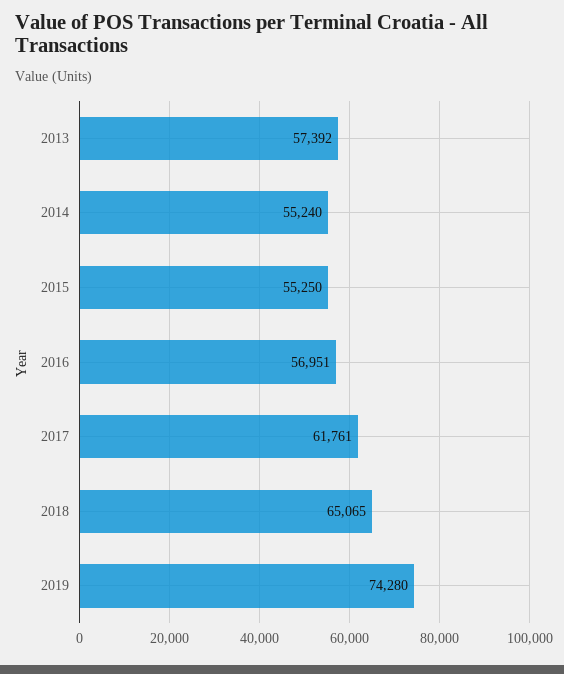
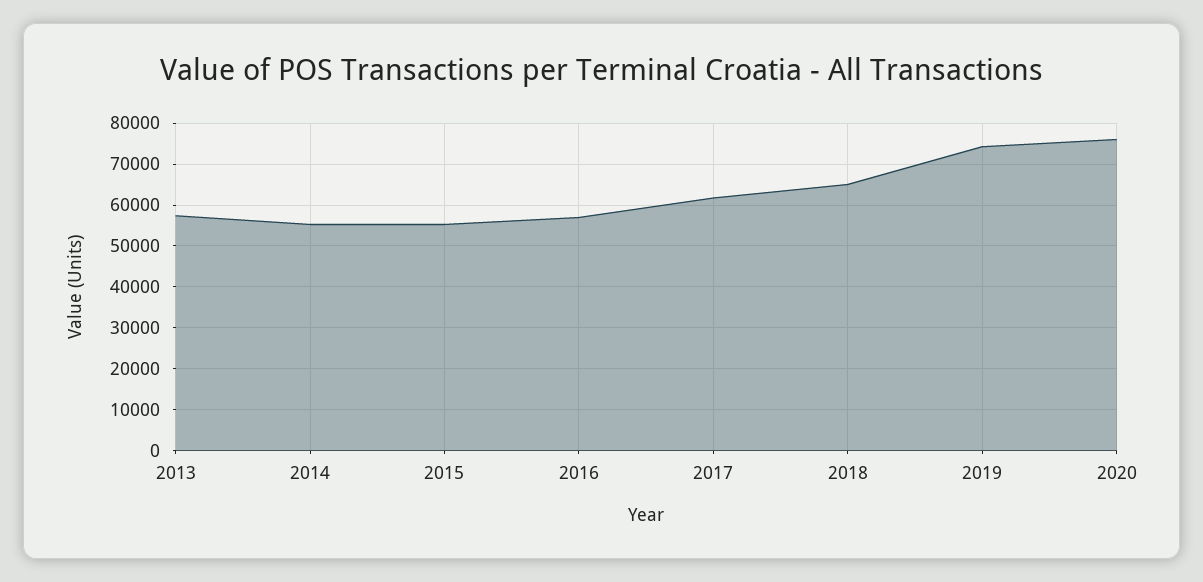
2020: none -> 76000

